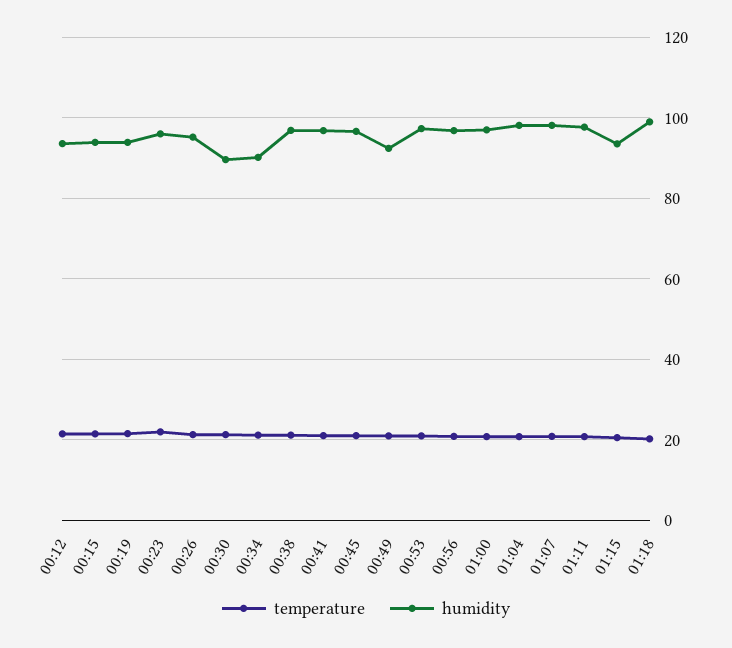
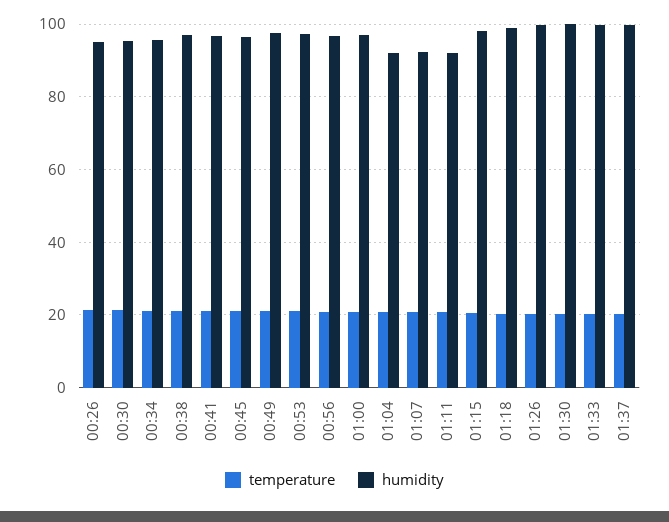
temperature, 00:12: 22 -> none
humidity, 00:12: 94 -> none
temperature, 00:15: 22 -> none
humidity, 00:15: 94 -> none
temperature, 00:19: 22 -> none
humidity, 00:19: 94 -> none
temperature, 00:23: 22 -> none
humidity, 00:23: 96 -> none
humidity, 00:30: 90 -> 96
humidity, 00:34: 90 -> 96
humidity, 00:49: 92 -> 98
humidity, 01:04: 98 -> 92
humidity, 01:07: 98 -> 92
humidity, 01:11: 98 -> 92
humidity, 01:15: 94 -> 98
temperature, 01:26: none -> 20
humidity, 01:26: none -> 100
temperature, 01:30: none -> 20
humidity, 01:30: none -> 100
temperature, 01:33: none -> 20
humidity, 01:33: none -> 100
temperature, 01:37: none -> 20
humidity, 01:37: none -> 100

